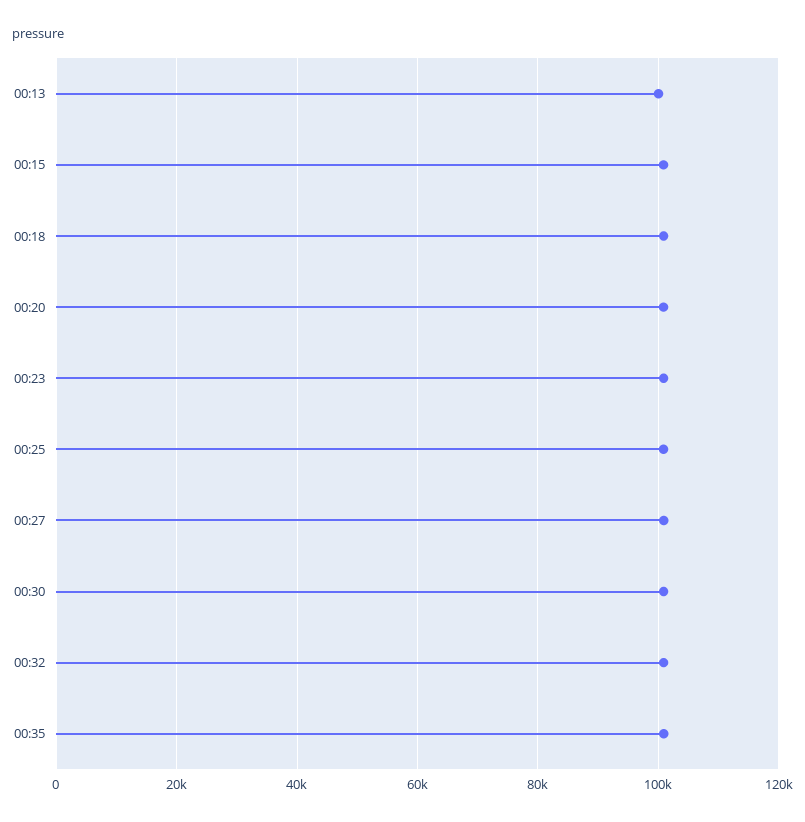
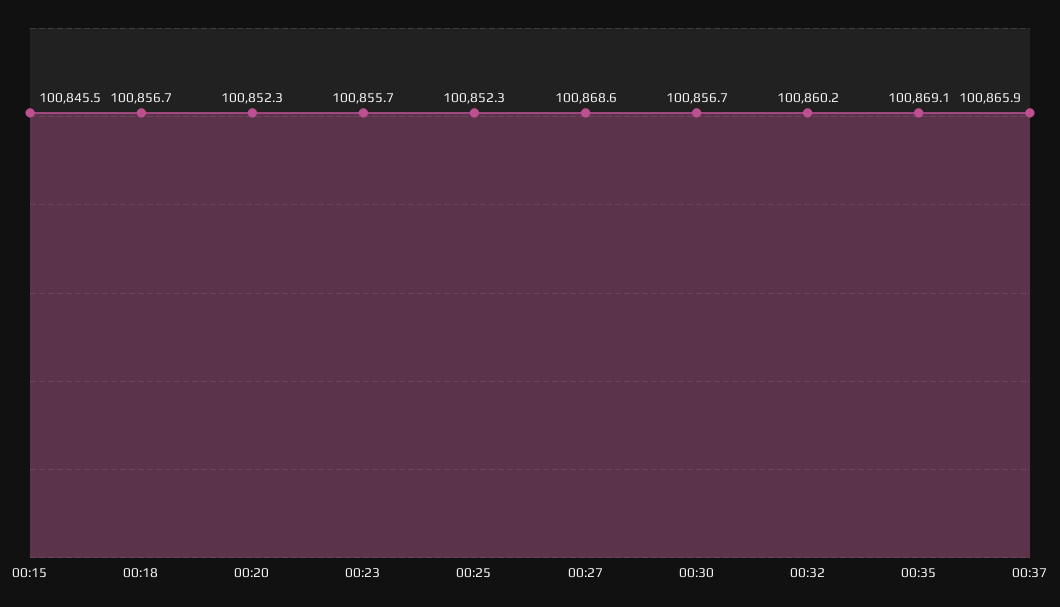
00:13: 100000 -> none
00:37: none -> 100865.9

